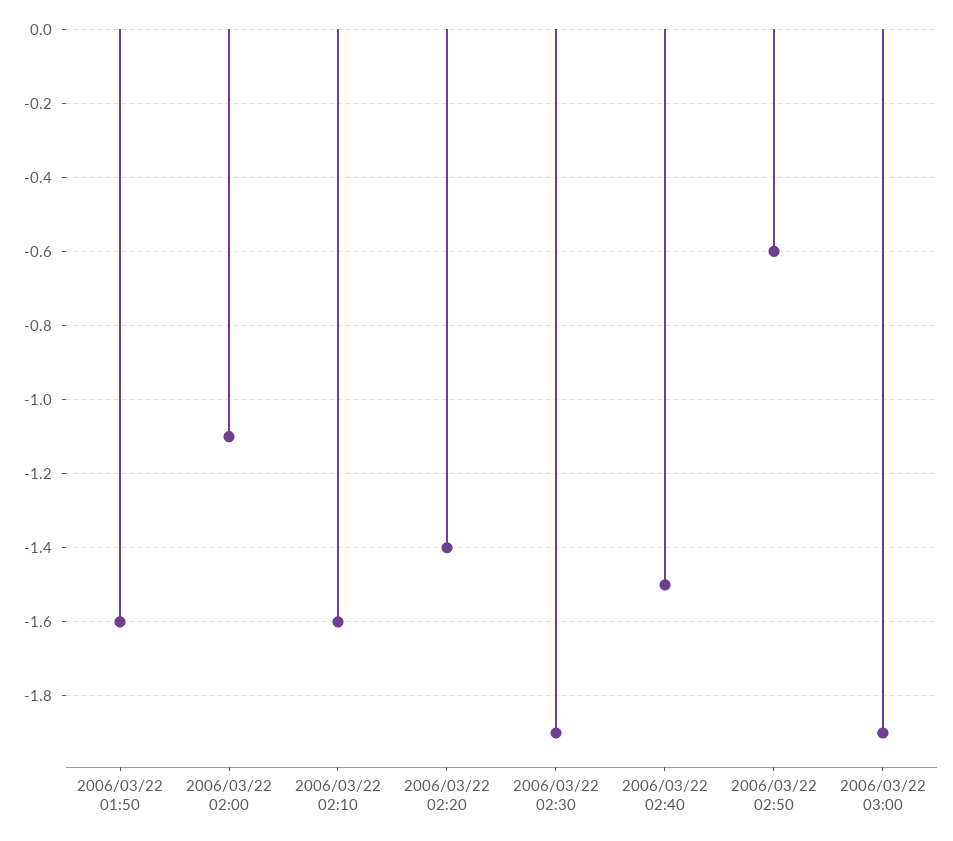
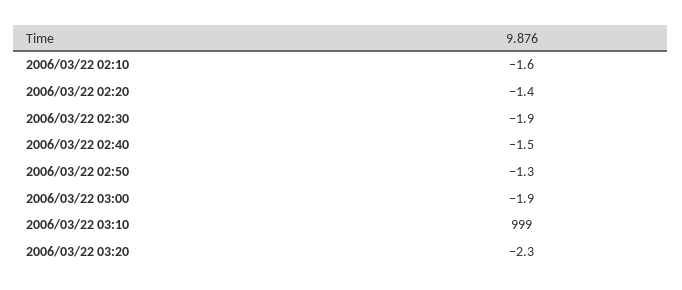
2006/03/22 01:50: -1.6 -> none
2006/03/22 02:00: -1.1 -> none
2006/03/22 02:50: -0.6 -> -1.3
2006/03/22 03:10: none -> 999
2006/03/22 03:20: none -> -2.3

